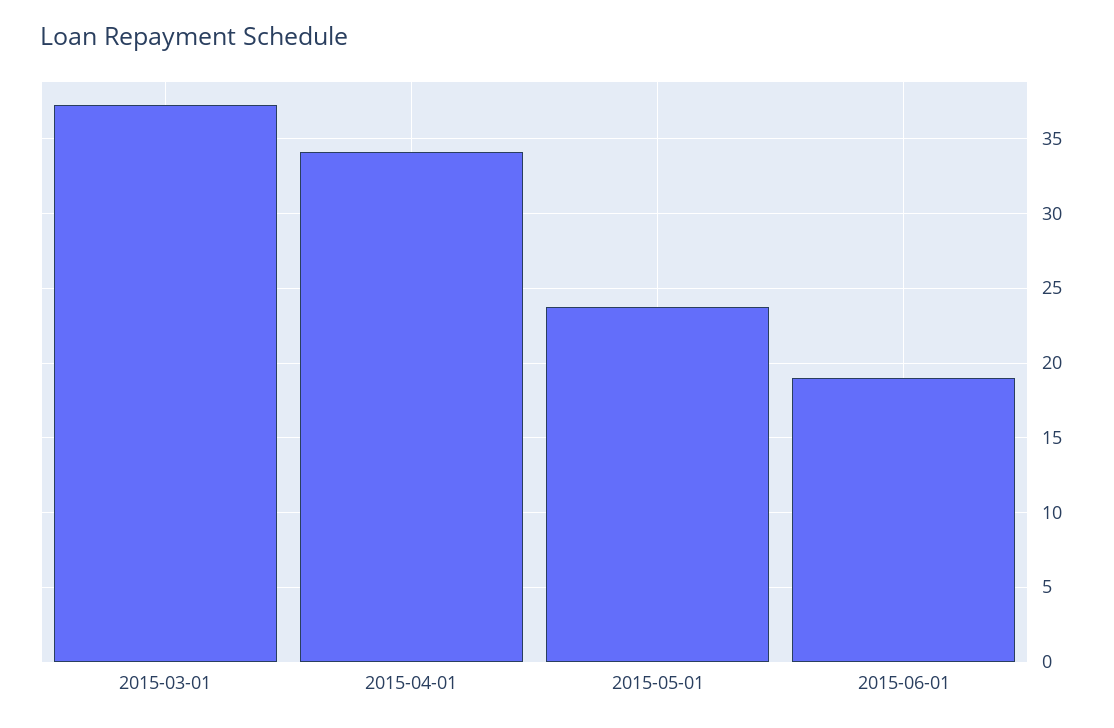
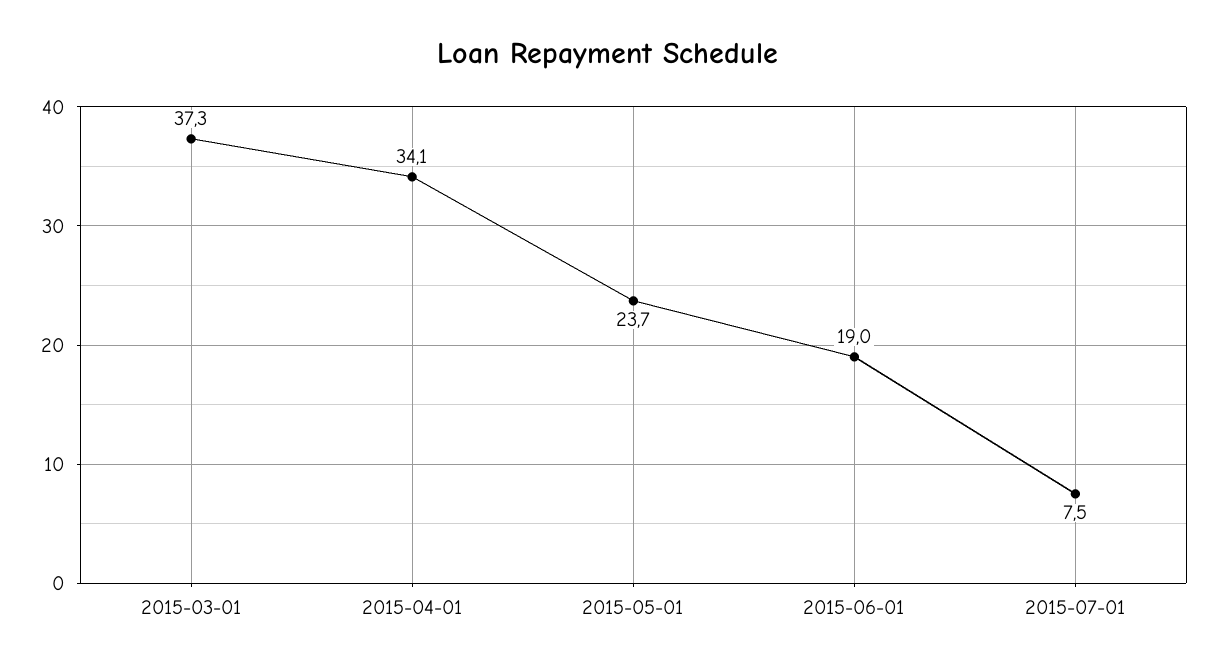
2015-07-01: none -> 7.5

